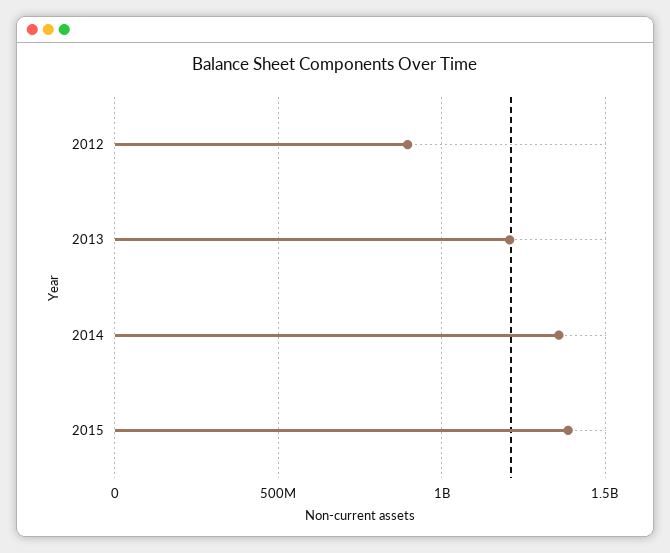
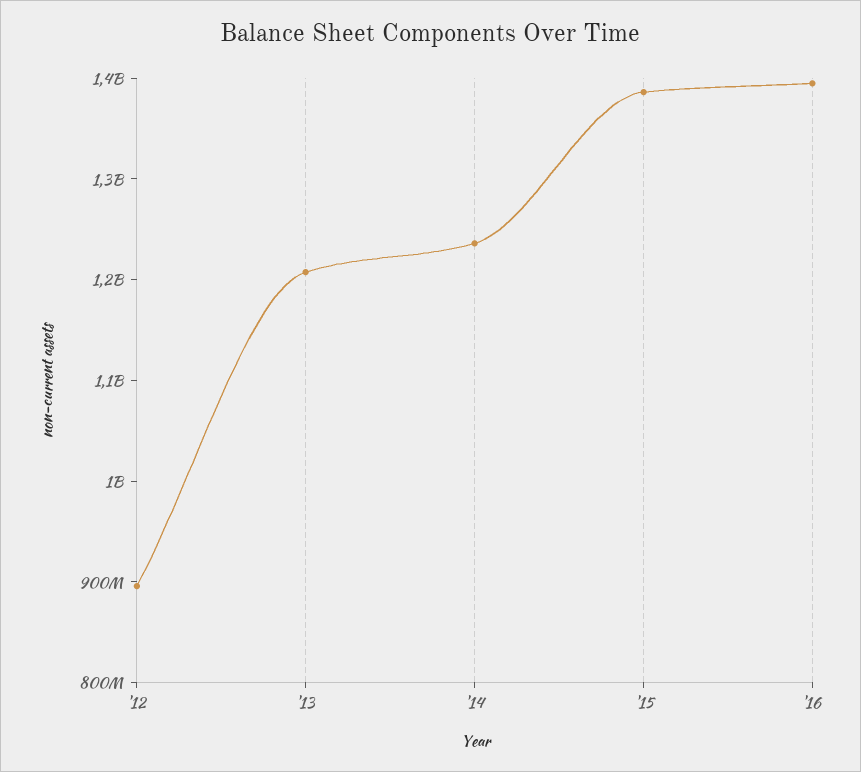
2014: 1350000000 -> 1240000000
'16: none -> 1400000000

